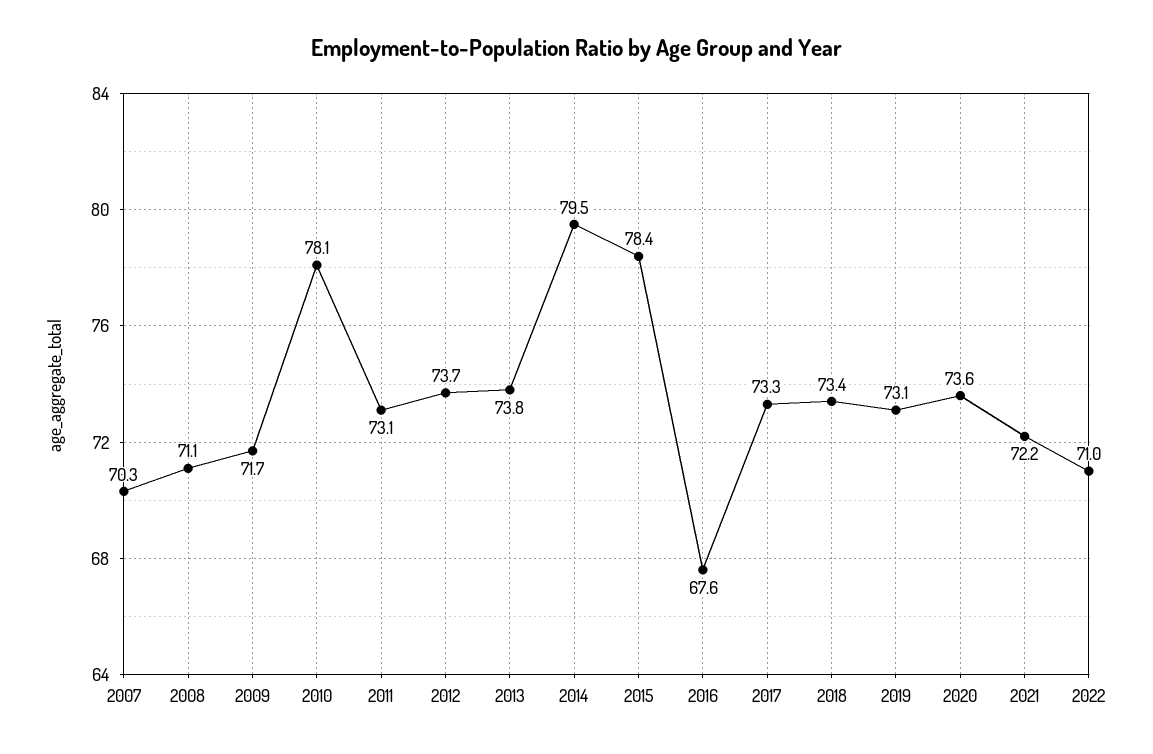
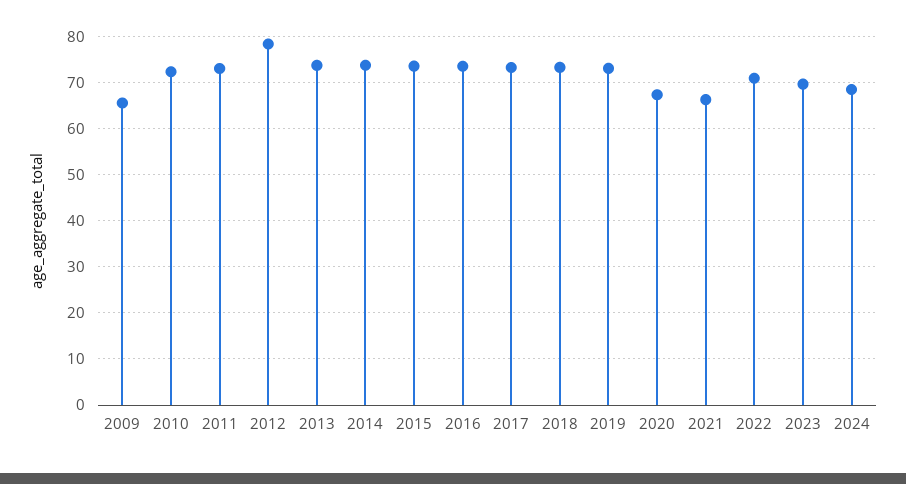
2007: 70.3 -> none
2008: 71.1 -> none
2009: 71.7 -> 66
2010: 78.1 -> 72
2012: 73.7 -> 78
2014: 79.5 -> 74
2015: 78.4 -> 74
2016: 67.6 -> 74
2020: 73.6 -> 68
2021: 72.2 -> 66
2023: none -> 70
2024: none -> 68

